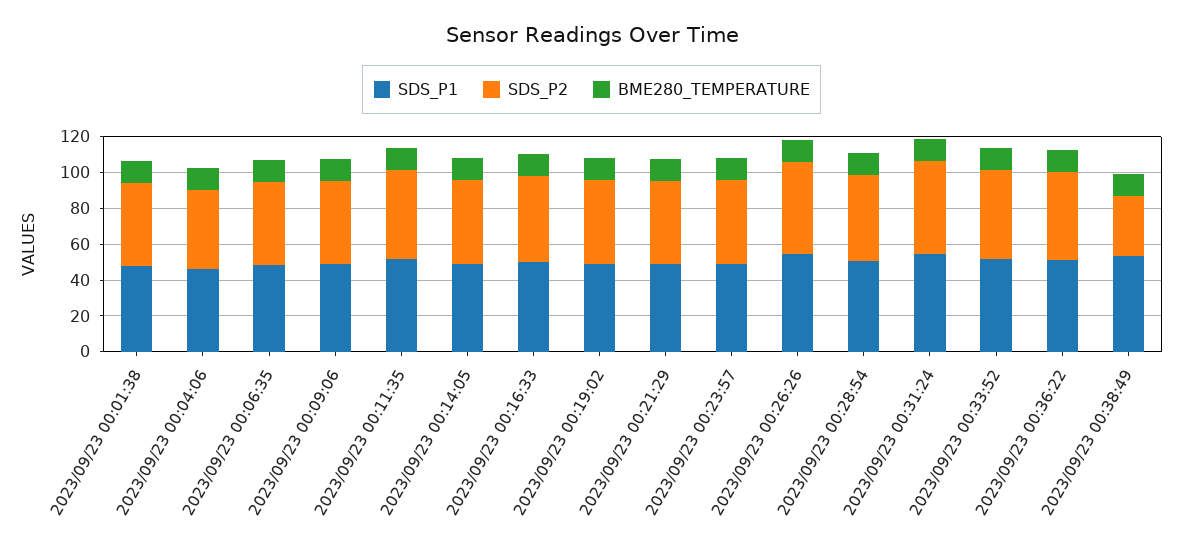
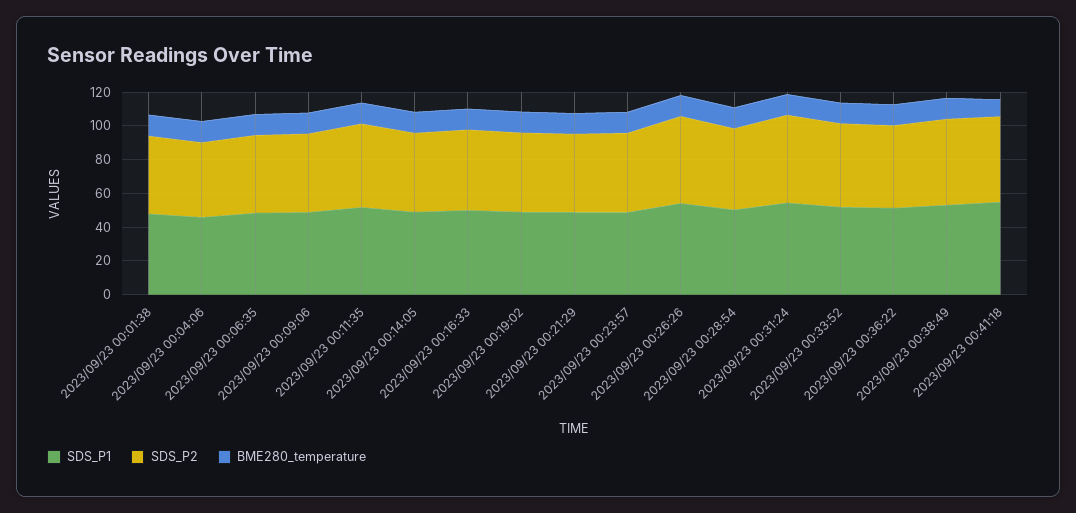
SDS_P2, 2023/09/23 00:38:49: 35 -> 50
SDS_P1, 2023/09/23 00:41:18: none -> 55
SDS_P2, 2023/09/23 00:41:18: none -> 50
BME280_TEMPERATURE, 2023/09/23 00:41:18: none -> 10

